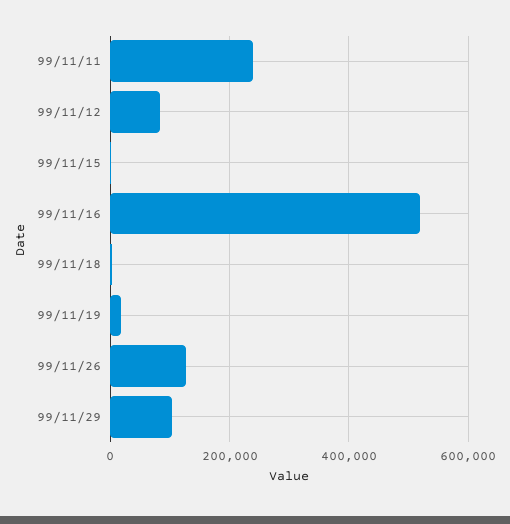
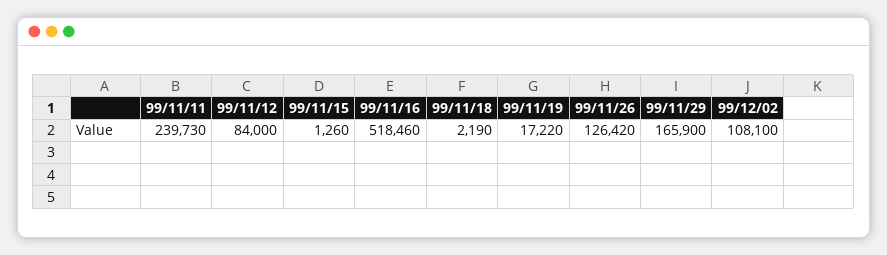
99/11/29: 100000 -> 165900
99/12/02: none -> 108100

